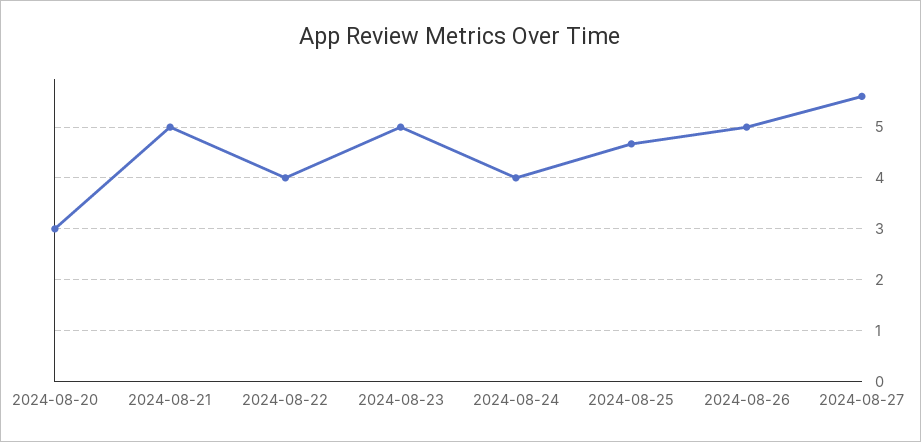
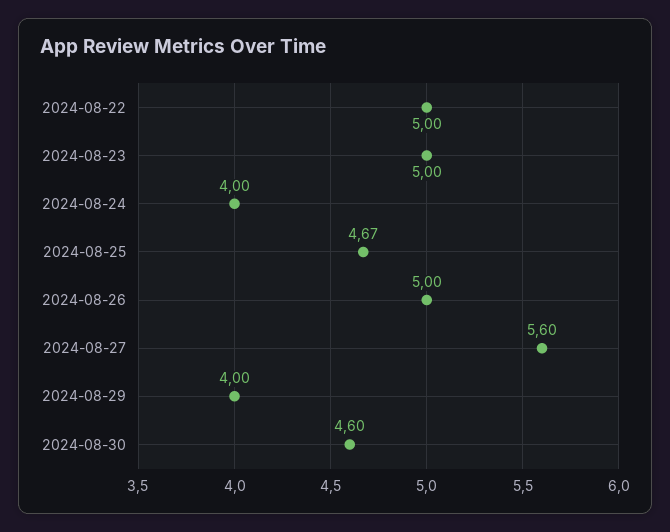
2024-08-20: 3 -> none
2024-08-21: 5 -> none
2024-08-22: 4 -> 5
2024-08-29: none -> 4
2024-08-30: none -> 4.6

